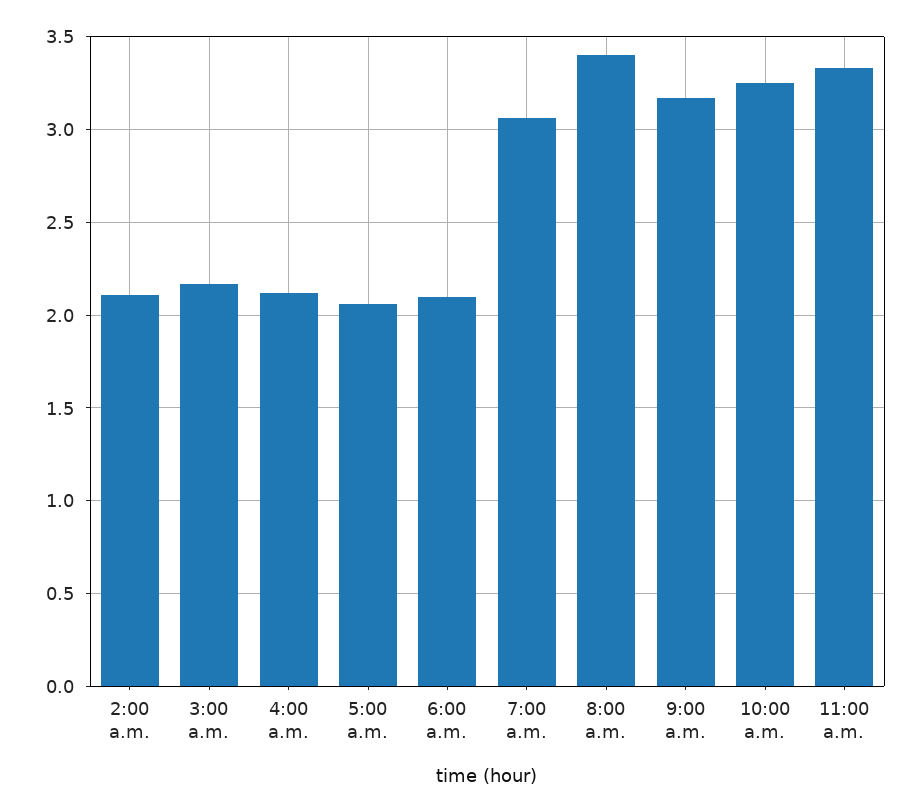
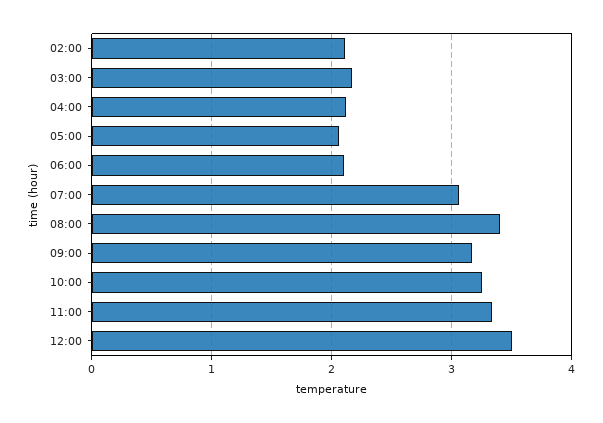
12:00: none -> 3.5

